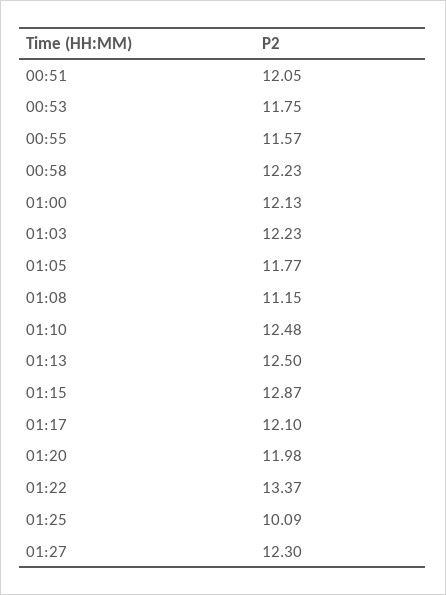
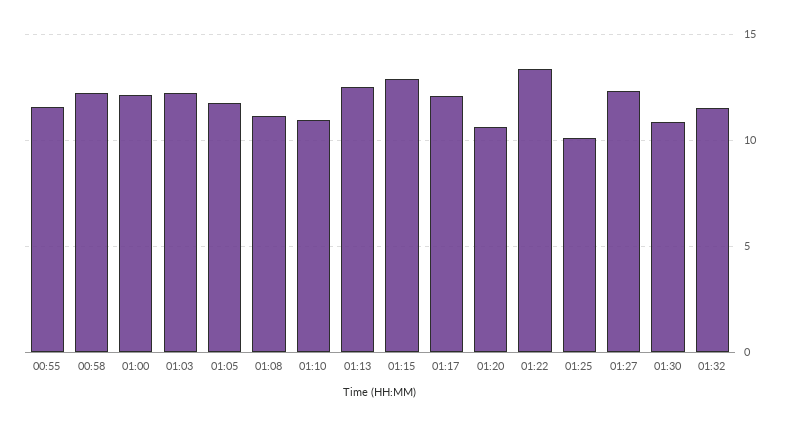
00:51: 12.05 -> none
00:53: 11.75 -> none
01:10: 12.48 -> 11
01:20: 11.98 -> 10.5
01:30: none -> 11
01:32: none -> 11.5

